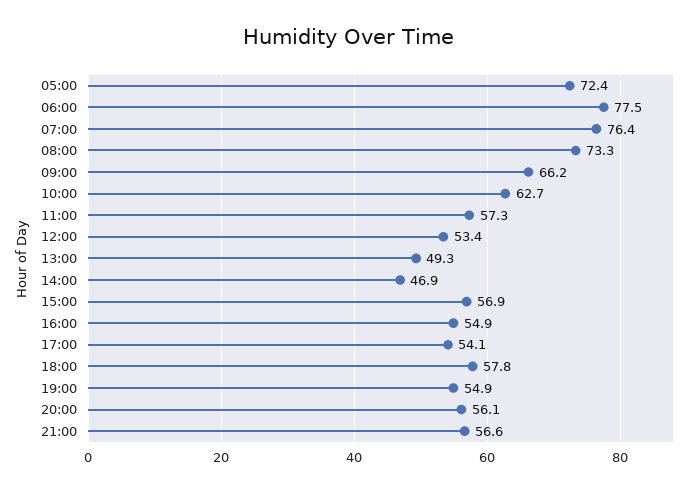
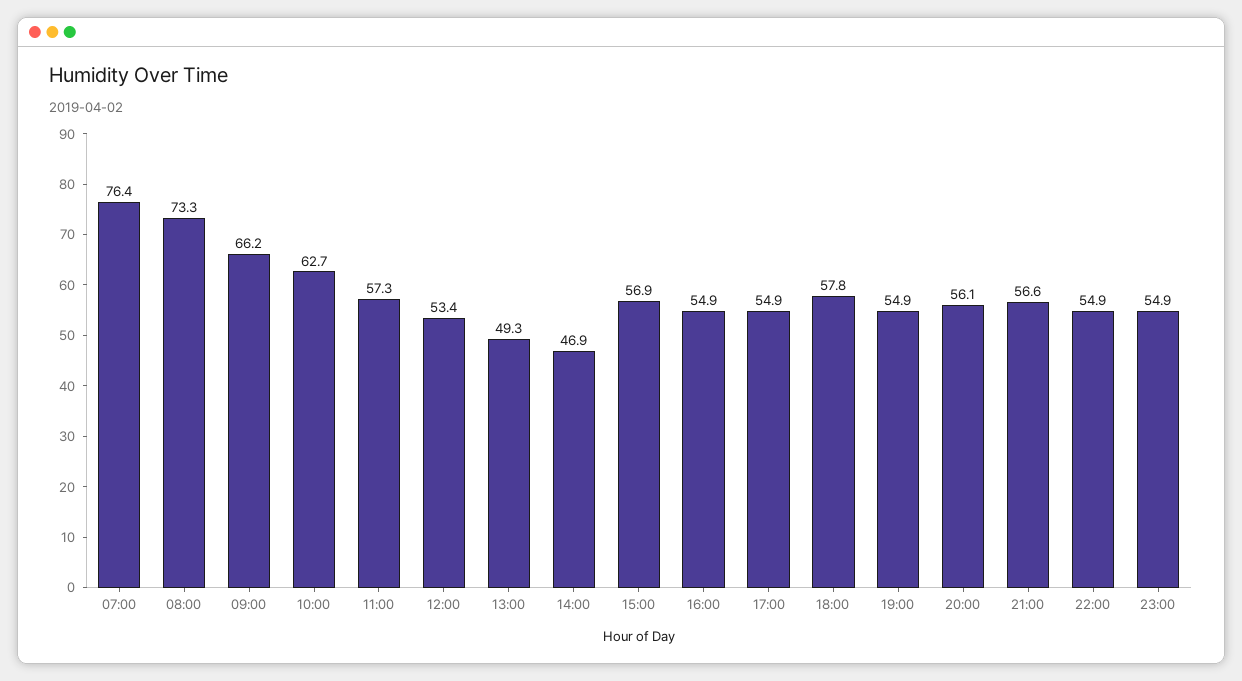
05:00: 72.4 -> none
06:00: 77.5 -> none
17:00: 54.1 -> 54.9
22:00: none -> 54.9
23:00: none -> 54.9

